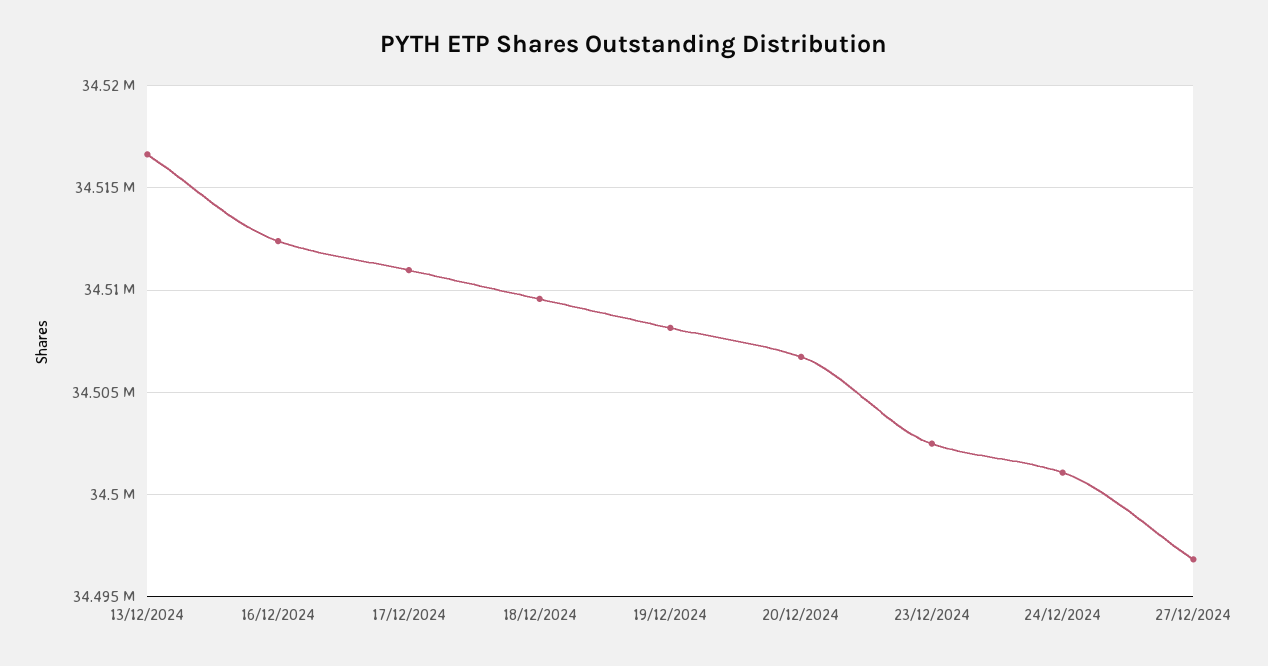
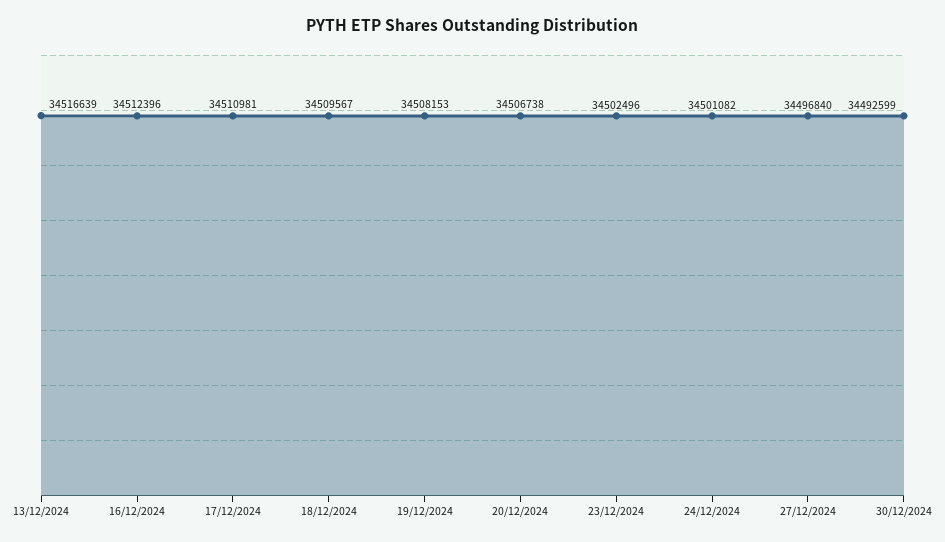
30/12/2024: none -> 34492599

